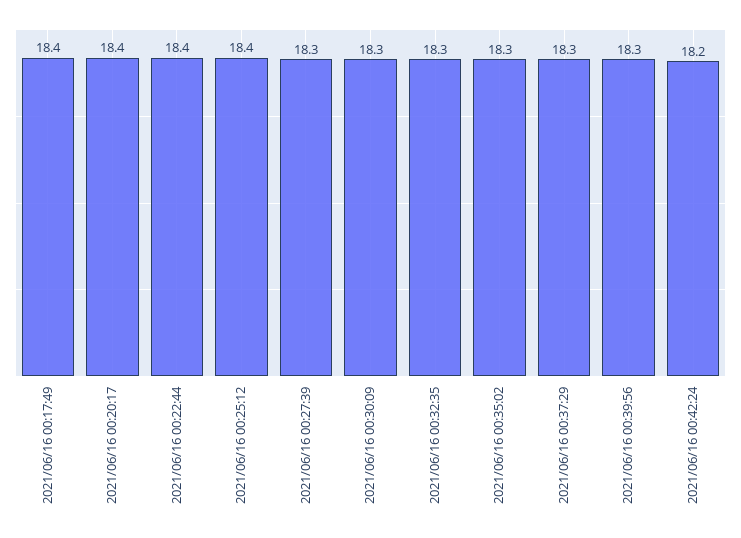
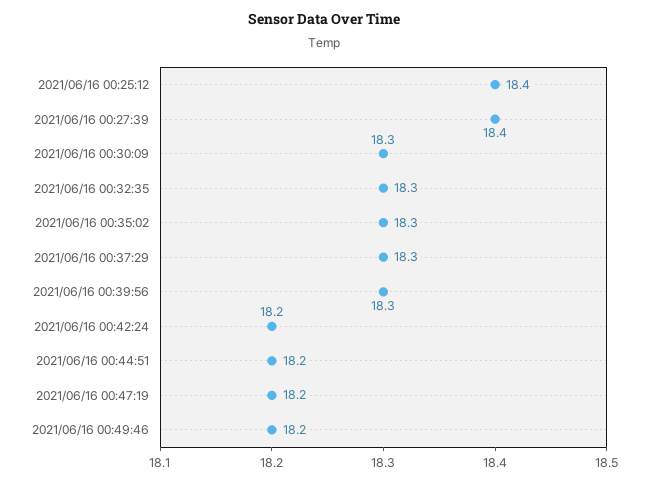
2021/06/16 00:17:49: 18.4 -> none
2021/06/16 00:20:17: 18.4 -> none
2021/06/16 00:22:44: 18.4 -> none
2021/06/16 00:27:39: 18.3 -> 18.4
2021/06/16 00:44:51: none -> 18.2
2021/06/16 00:47:19: none -> 18.2
2021/06/16 00:49:46: none -> 18.2

